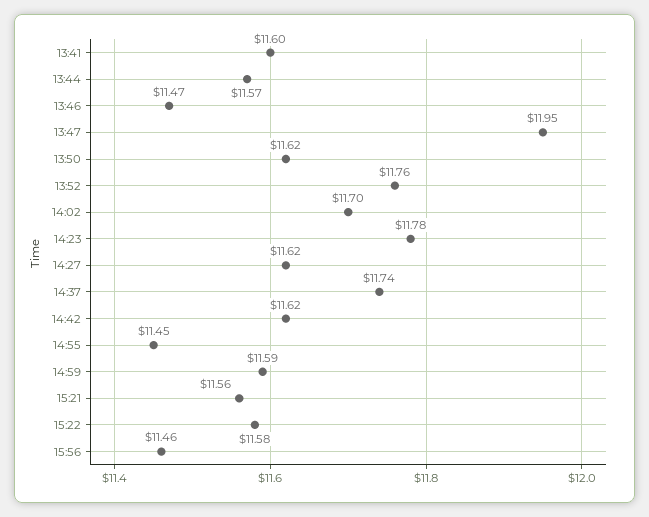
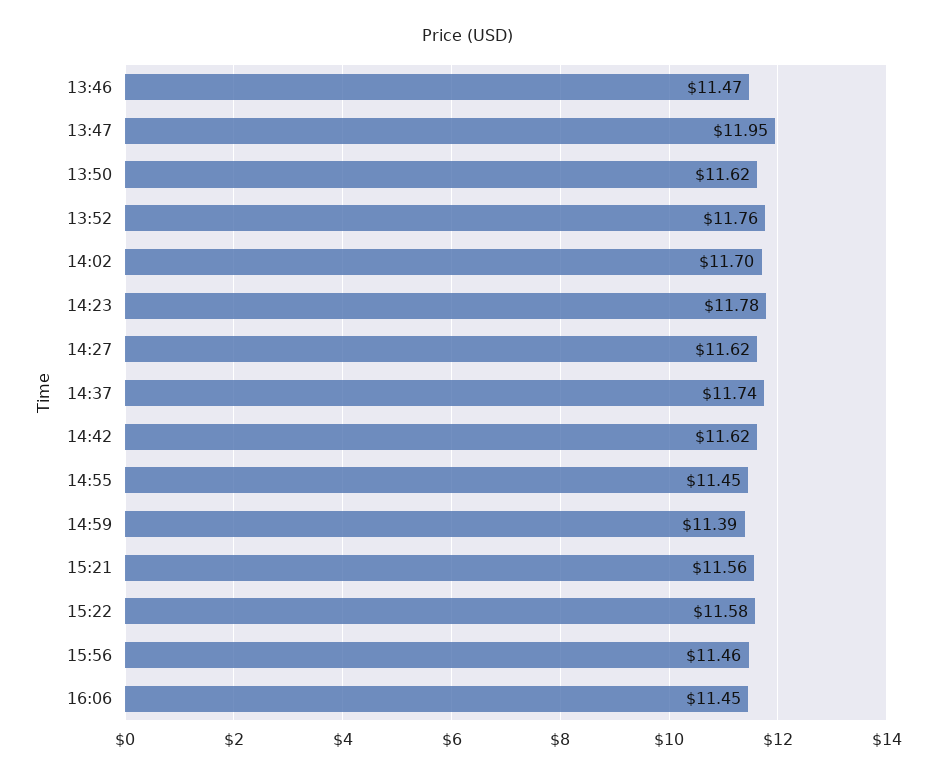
13:41: 11.6 -> none
13:44: 11.57 -> none
14:59: 11.59 -> 11.39
16:06: none -> 11.45

